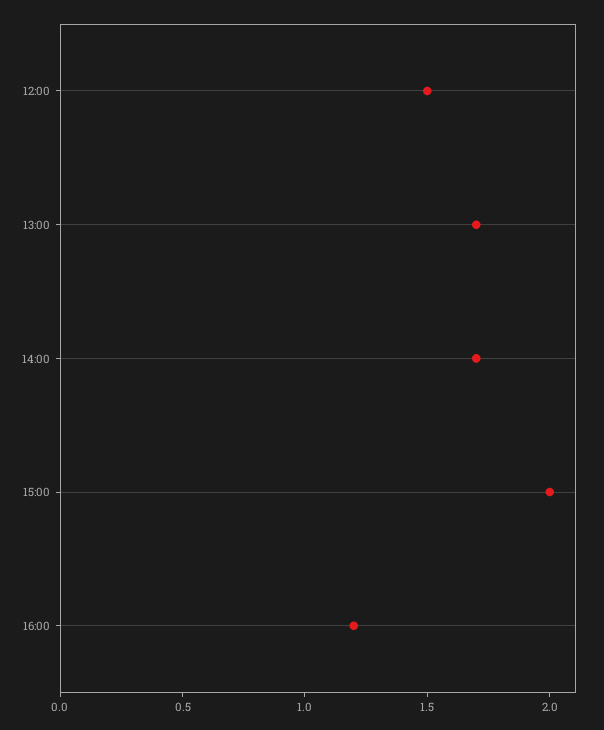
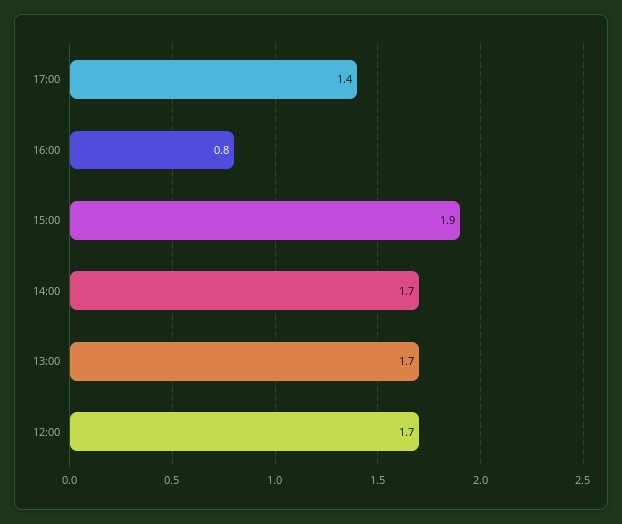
12:00: 1.5 -> 1.7
15:00: 2 -> 1.9
16:00: 1.2 -> 0.8
17:00: none -> 1.4

